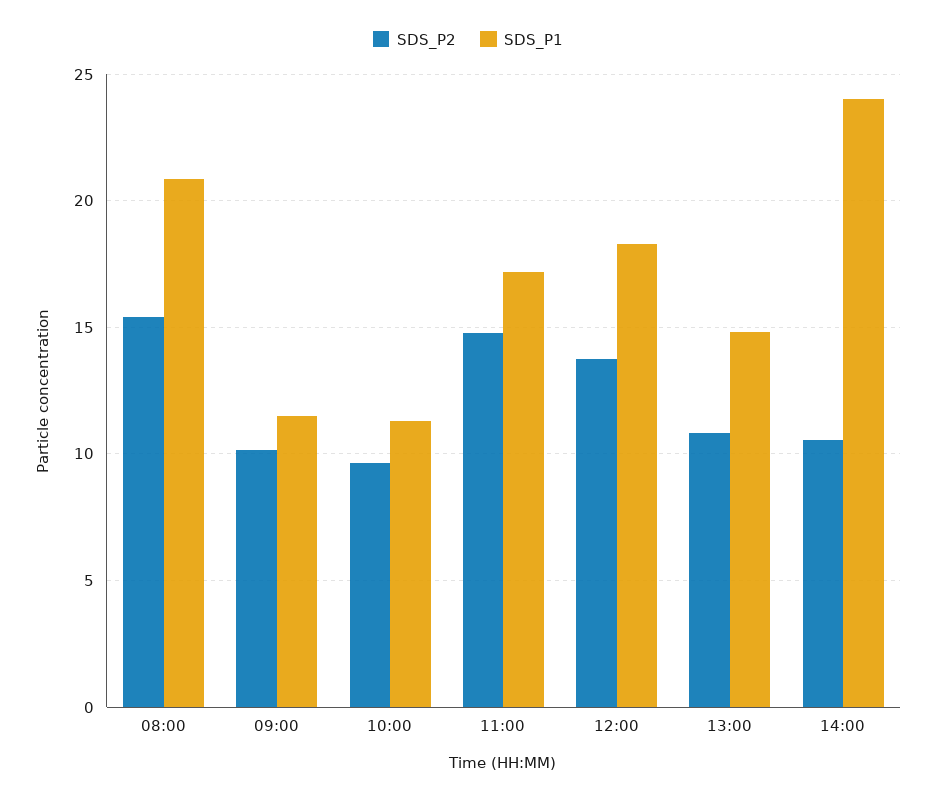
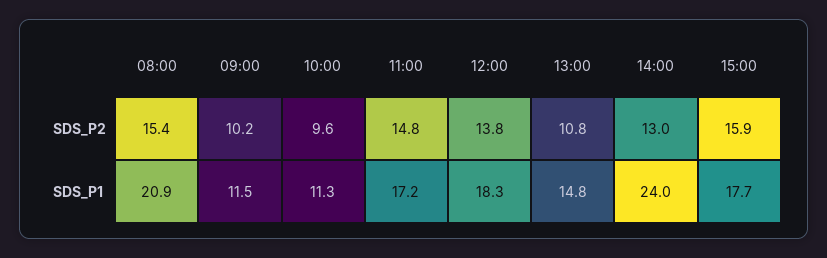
SDS_P2, 14:00: 10.5 -> 13
SDS_P2, 15:00: none -> 15.9
SDS_P1, 15:00: none -> 17.7

